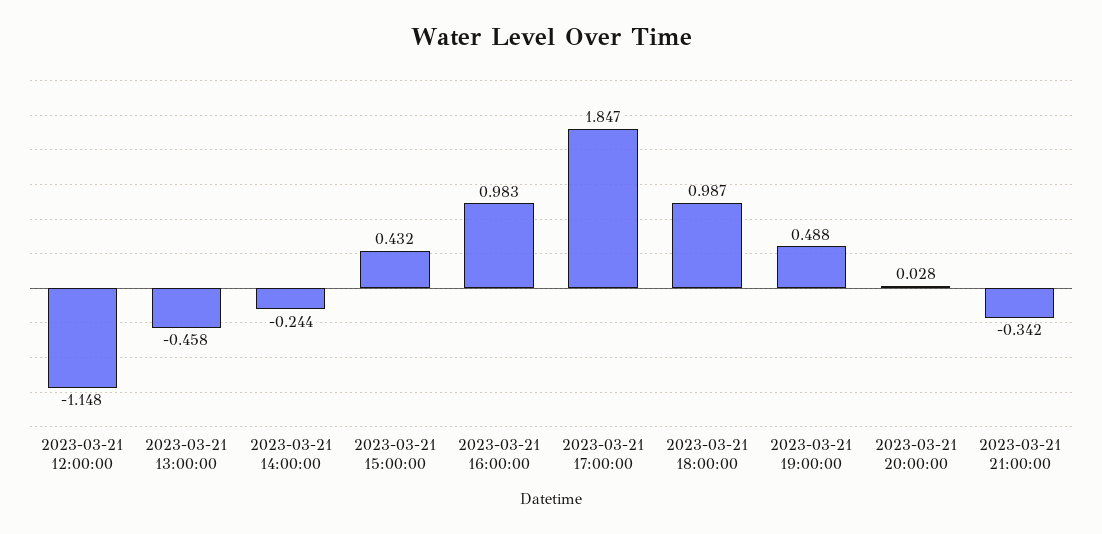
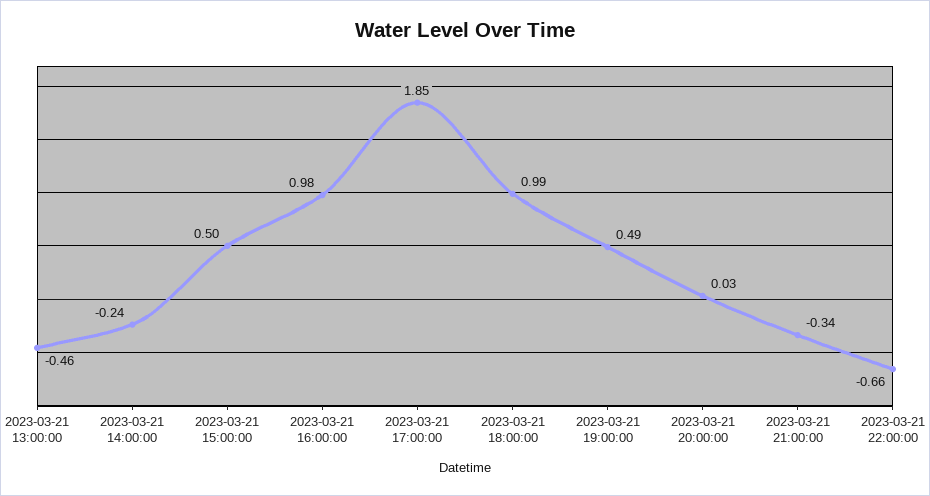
2023-03-21 12:00:00: -1.148 -> none
2023-03-21 15:00:00: 0.432 -> 0.5
2023-03-21 22:00:00: none -> -0.66

